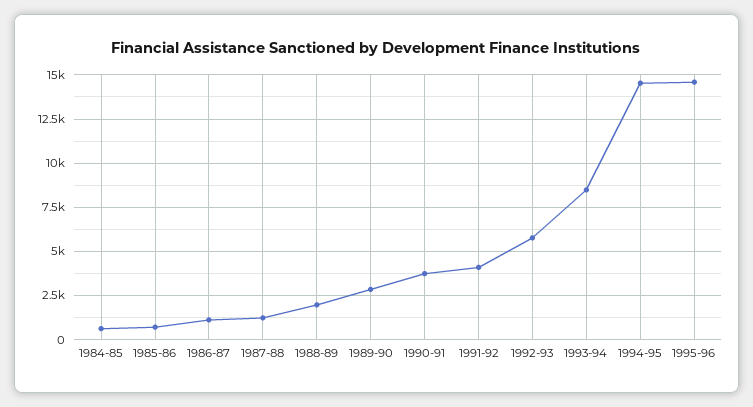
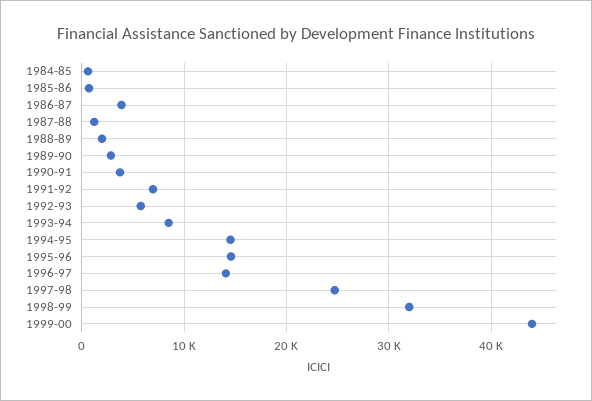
1986-87: 1000 -> 4000
1991-92: 4000 -> 7000
1996-97: none -> 14000
1997-98: none -> 25000
1998-99: none -> 32000
1999-00: none -> 44000

